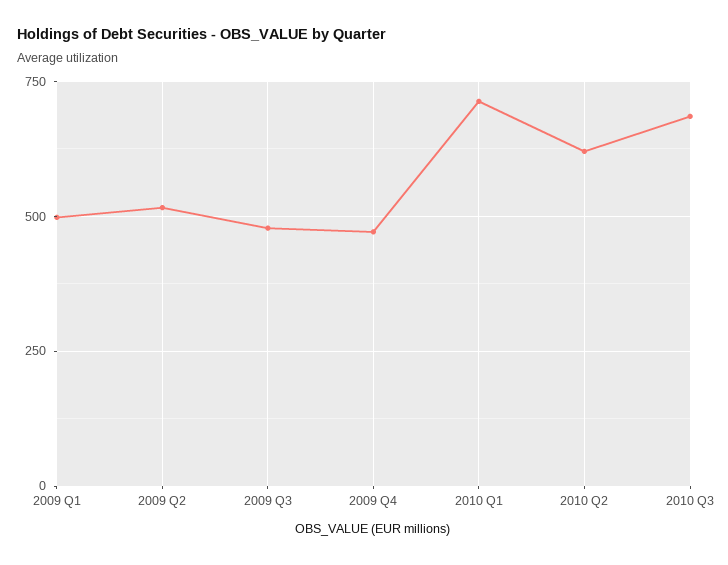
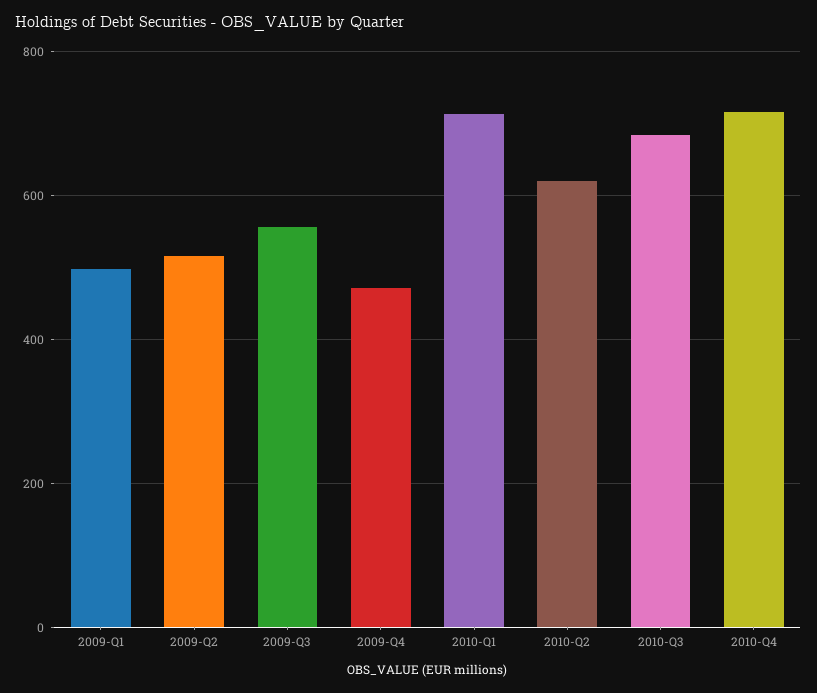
2009 Q3: 475 -> 560
2010-Q4: none -> 720

